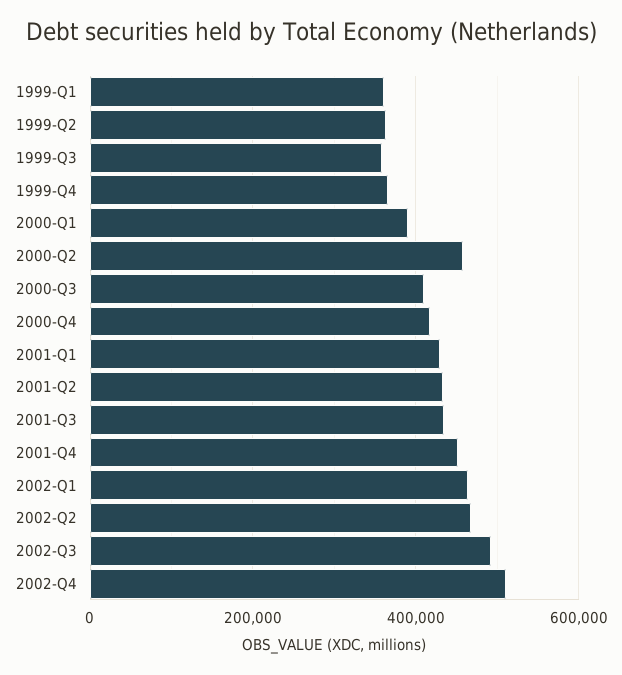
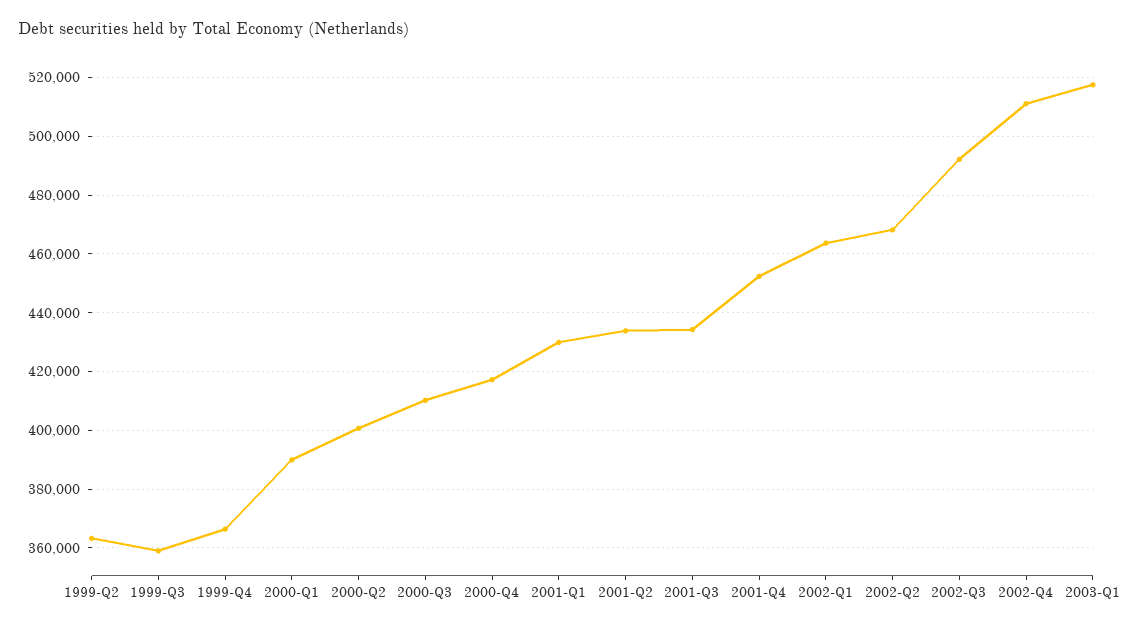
1999-Q1: 360000 -> none
2000-Q2: 460000 -> 400000
2003-Q1: none -> 517500

